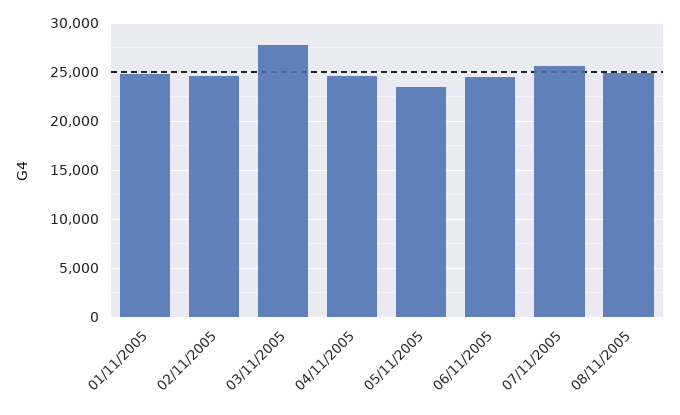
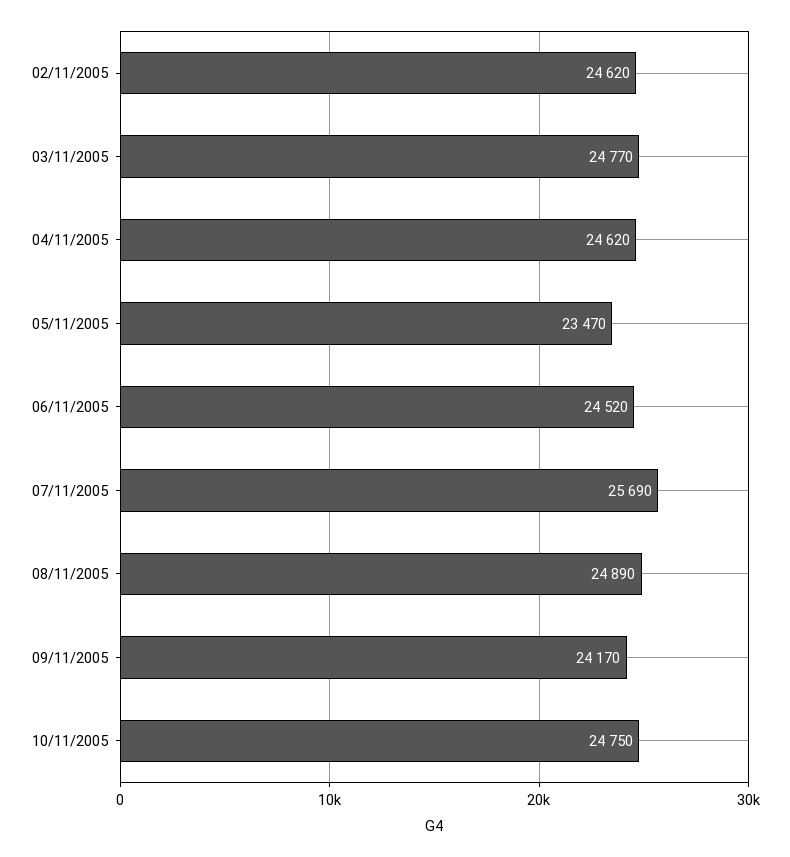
01/11/2005: 25000 -> none
03/11/2005: 28000 -> 24770
09/11/2005: none -> 24170
10/11/2005: none -> 24750

